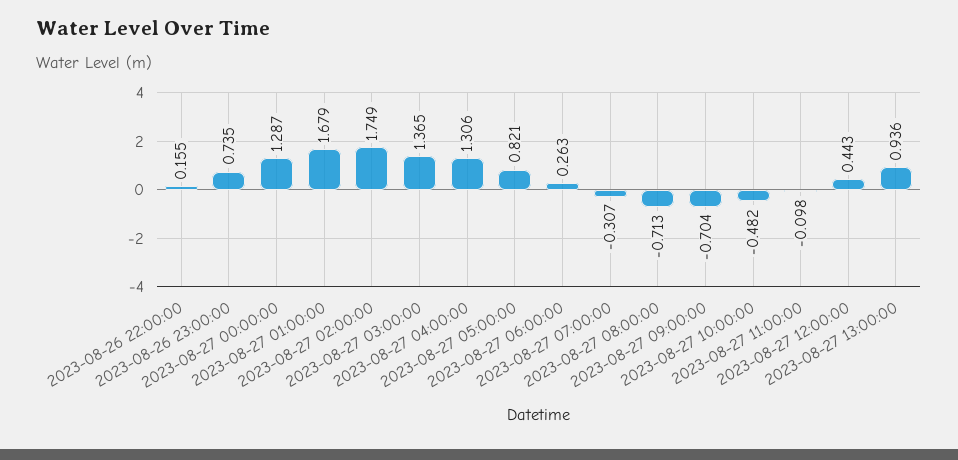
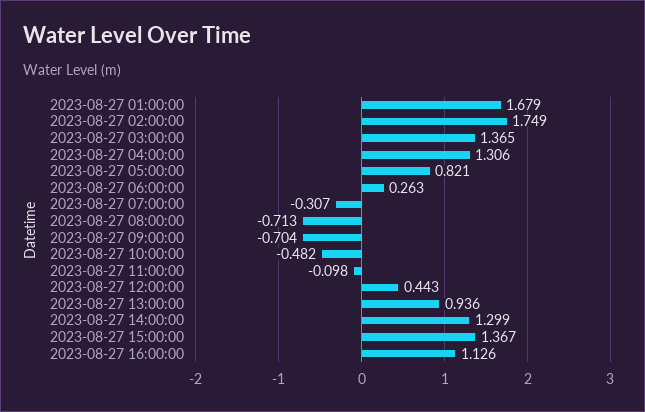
2023-08-26 22:00:00: 0.155 -> none
2023-08-26 23:00:00: 0.735 -> none
2023-08-27 00:00:00: 1.287 -> none
2023-08-27 14:00:00: none -> 1.299
2023-08-27 15:00:00: none -> 1.367
2023-08-27 16:00:00: none -> 1.126

